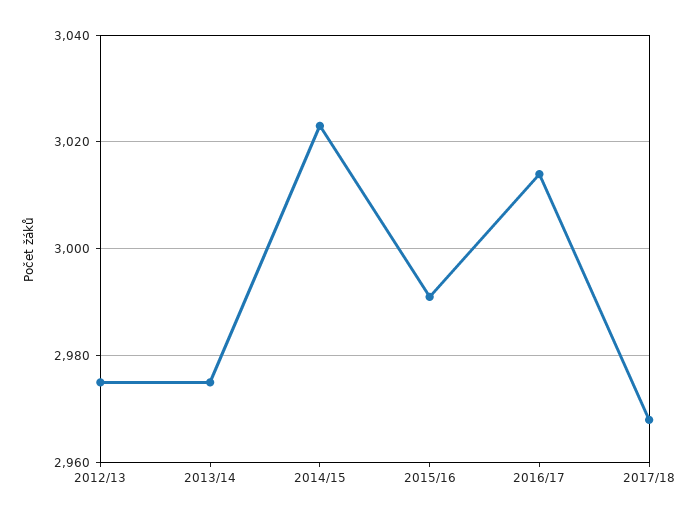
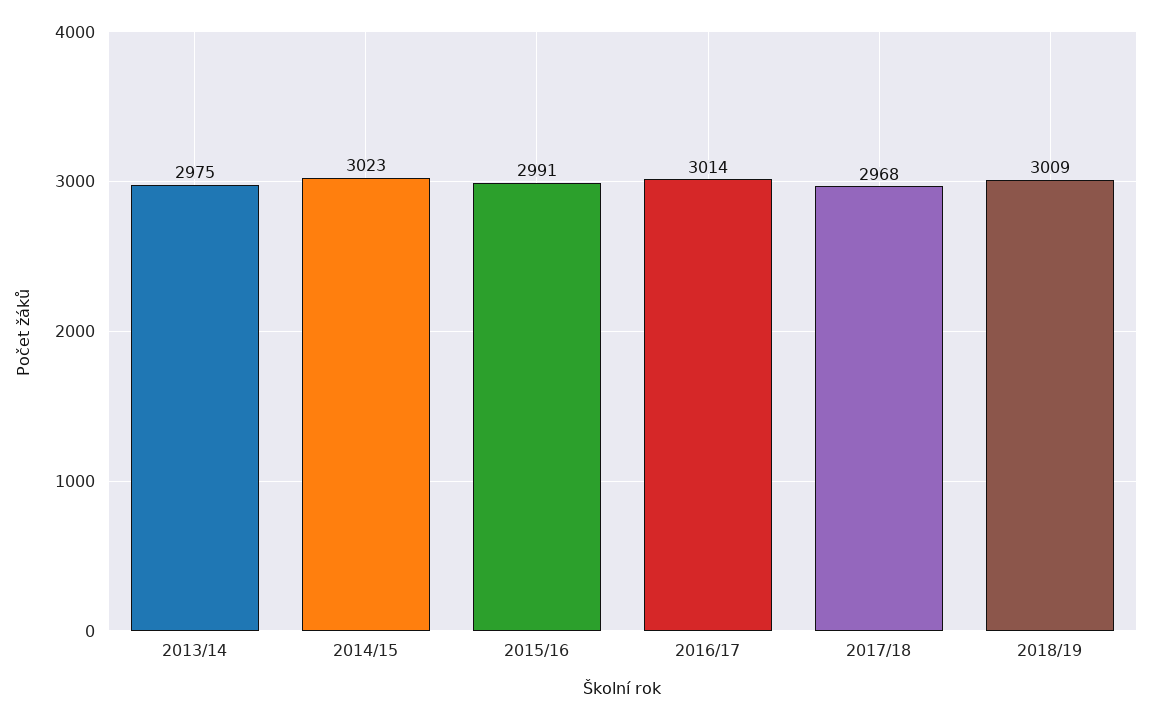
2012/13: 2975 -> none
2018/19: none -> 3009

